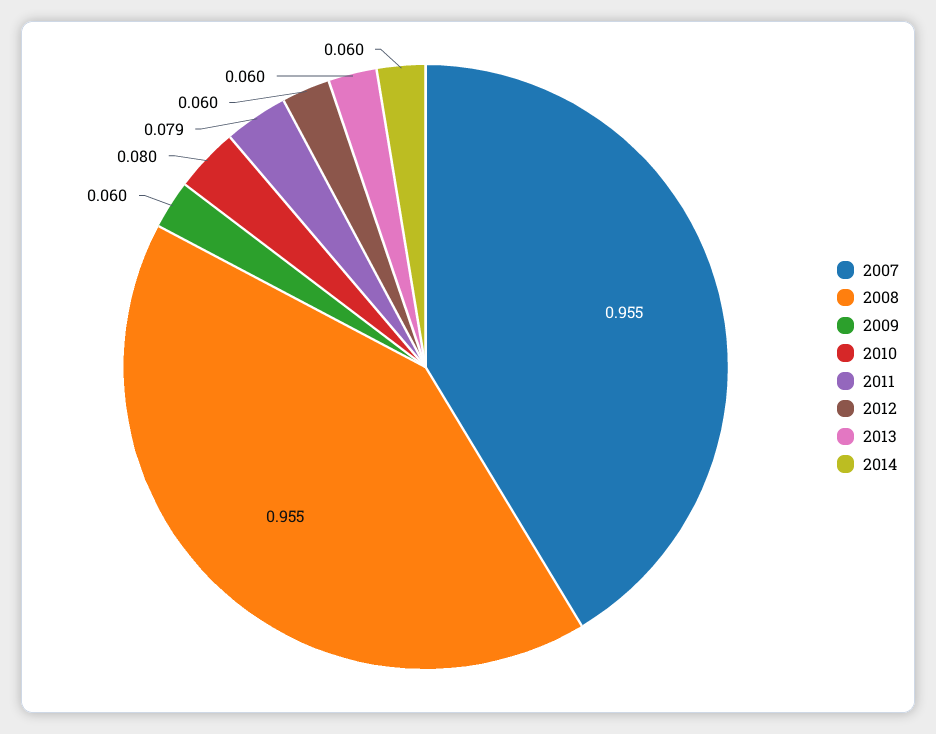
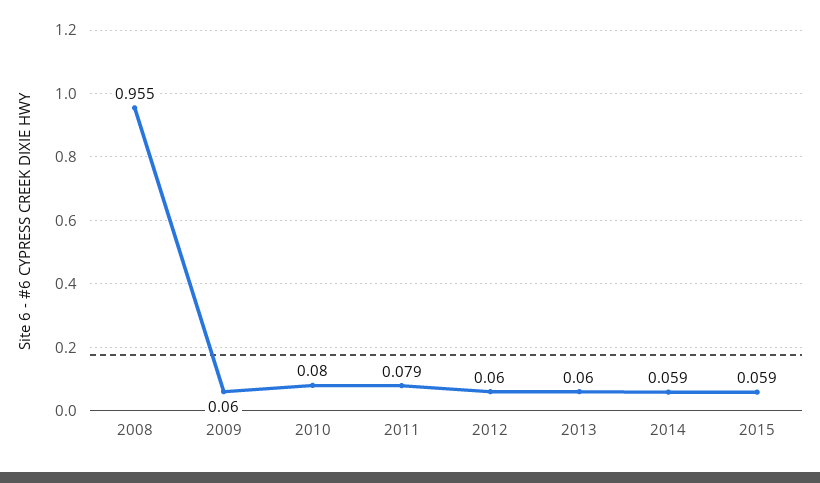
2007: 0.955 -> none
2014: 0.06 -> 0.059
2015: none -> 0.059

